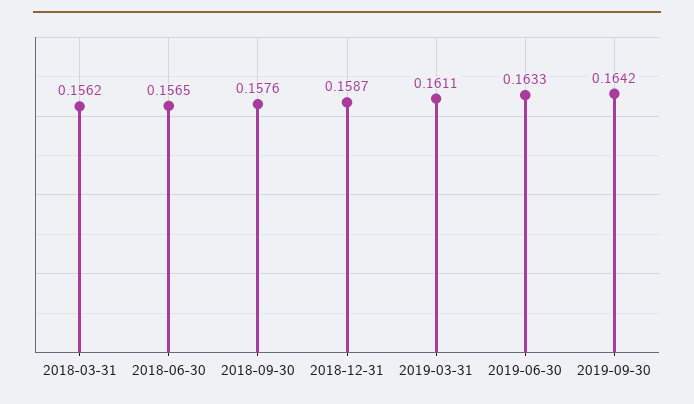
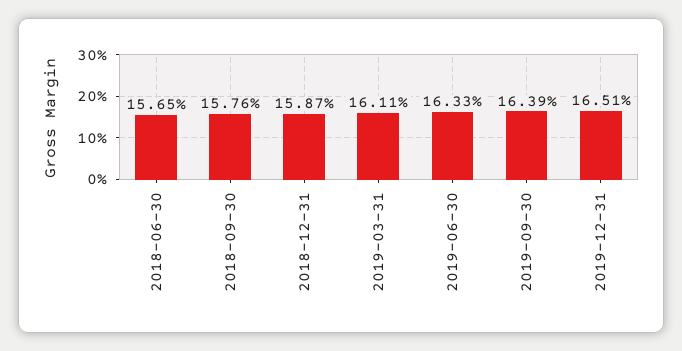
2018-03-31: 0.1562 -> none
2019-09-30: 0.1642 -> 0.1639
2019-12-31: none -> 0.1651

